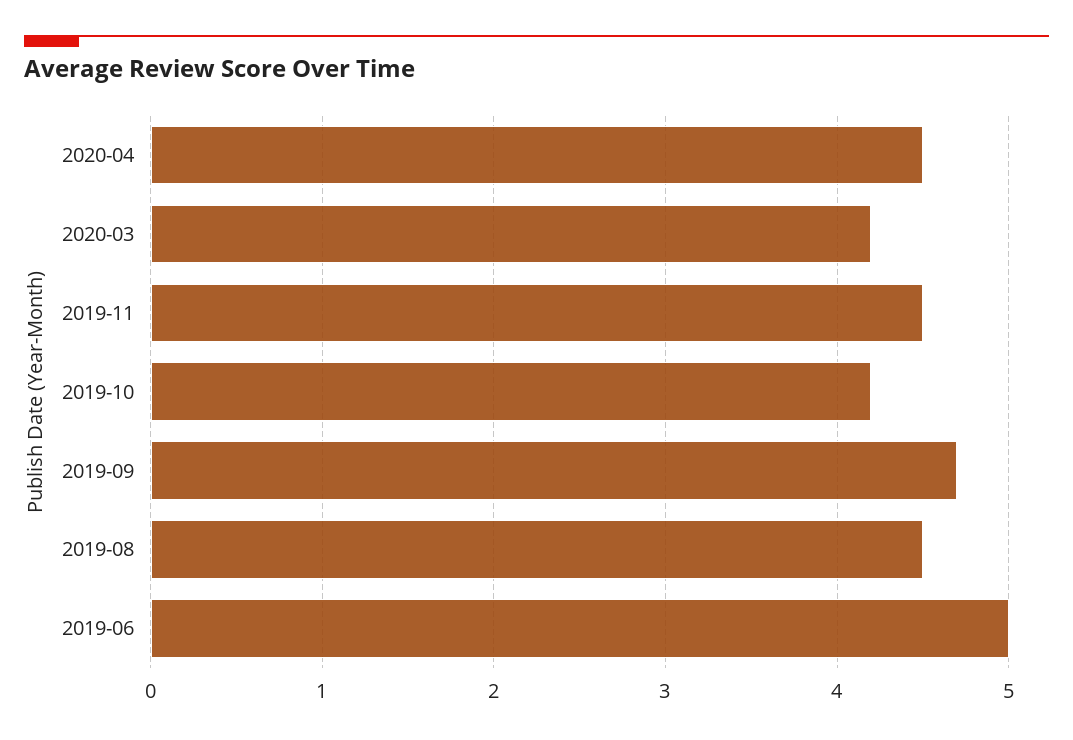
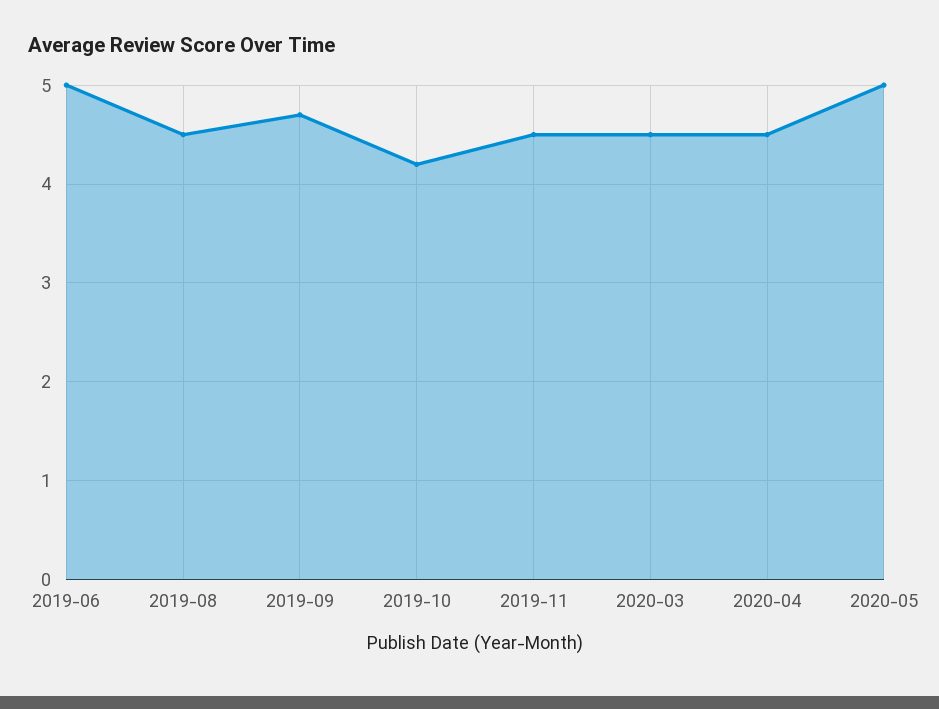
2020-03: 4.2 -> 4.5
2020-05: none -> 5

